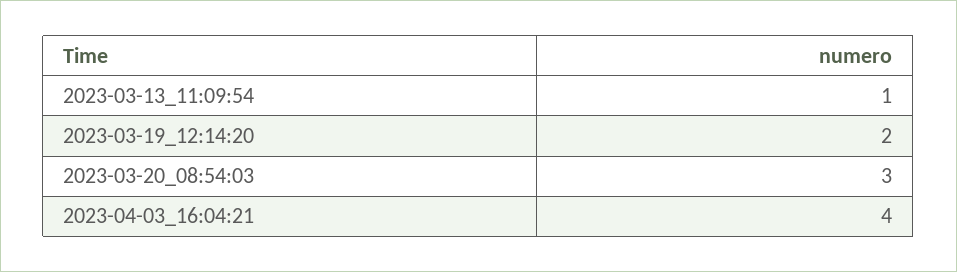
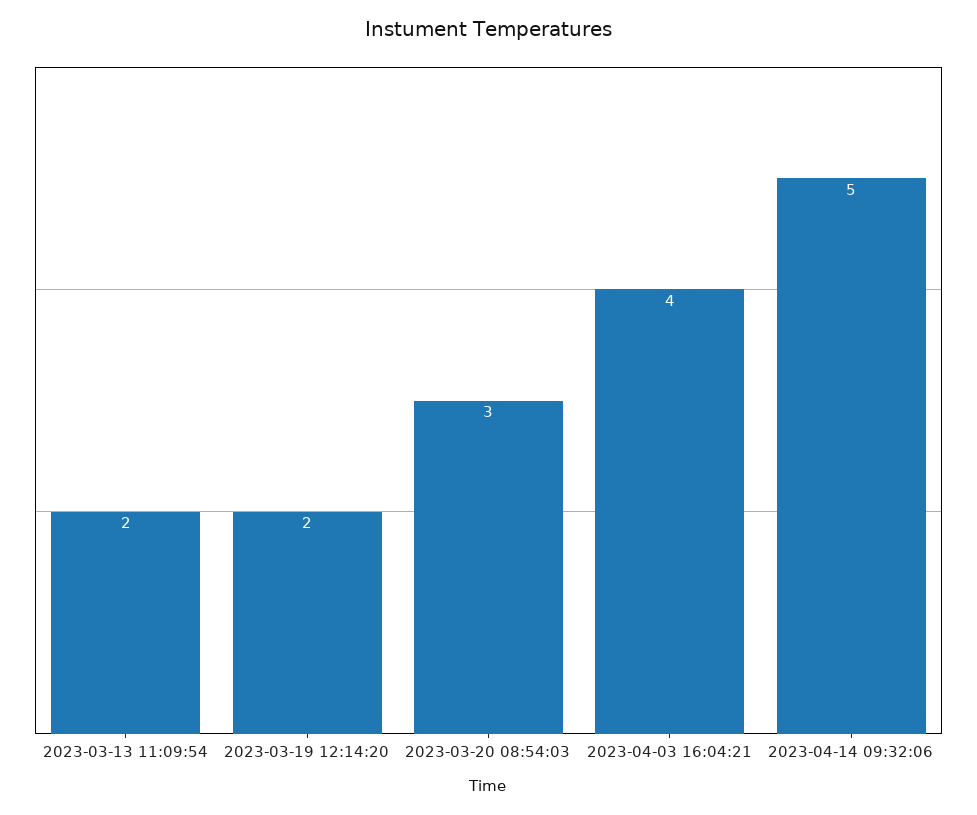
2023-03-13_11:09:54: 1 -> 2
2023-04-14 09:32:06: none -> 5

